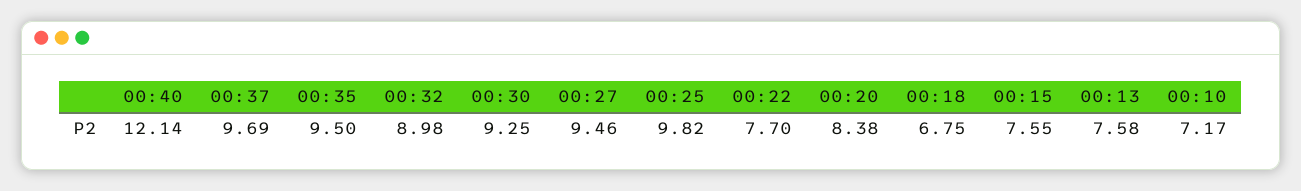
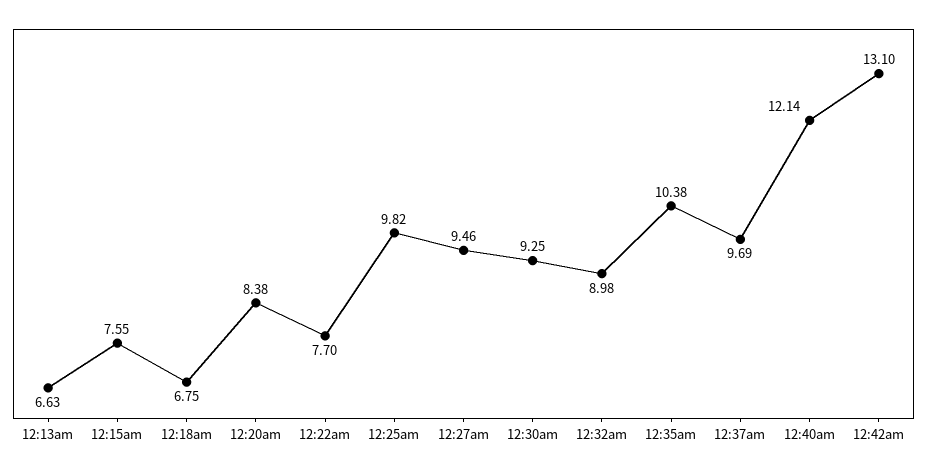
00:35: 9.5 -> 10.38
00:13: 7.58 -> 6.63
00:10: 7.17 -> none
12:42am: none -> 13.1

